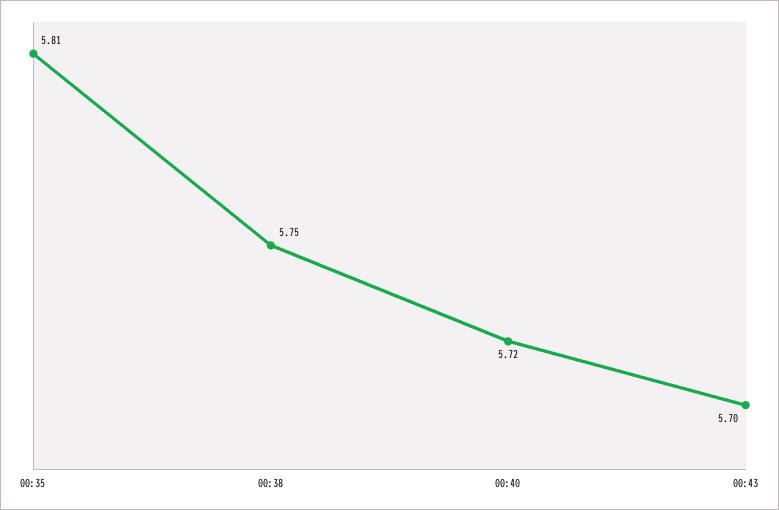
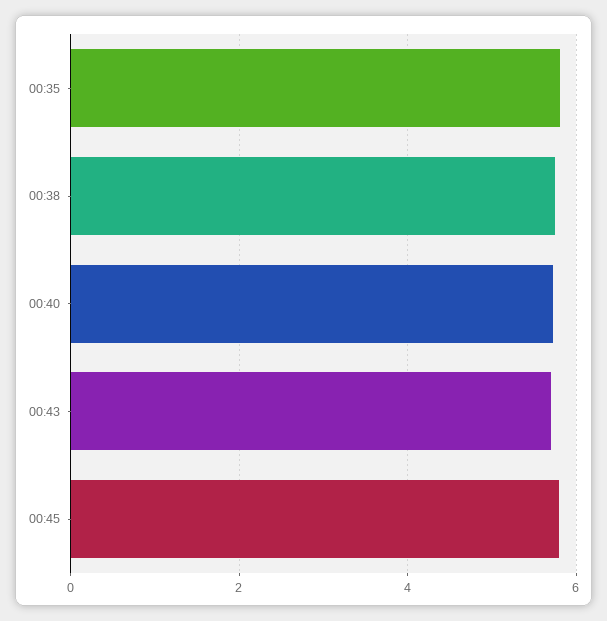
00:45: none -> 5.8

